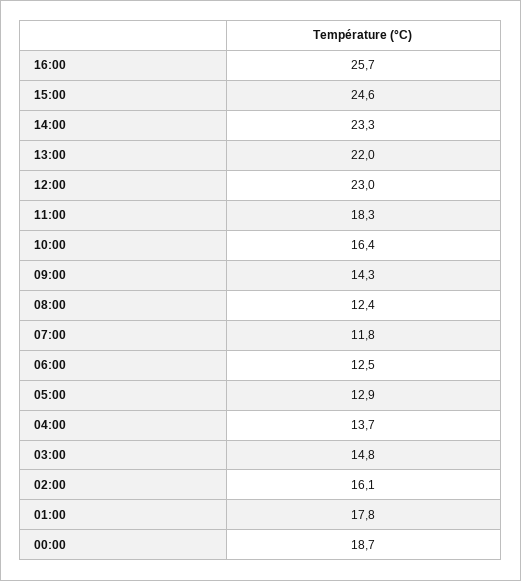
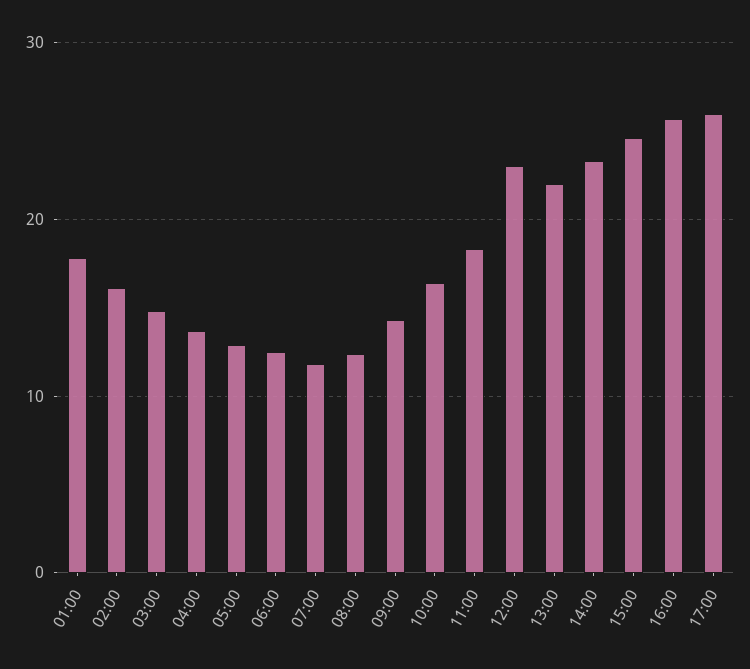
00:00: 18.7 -> none
17:00: none -> 26

